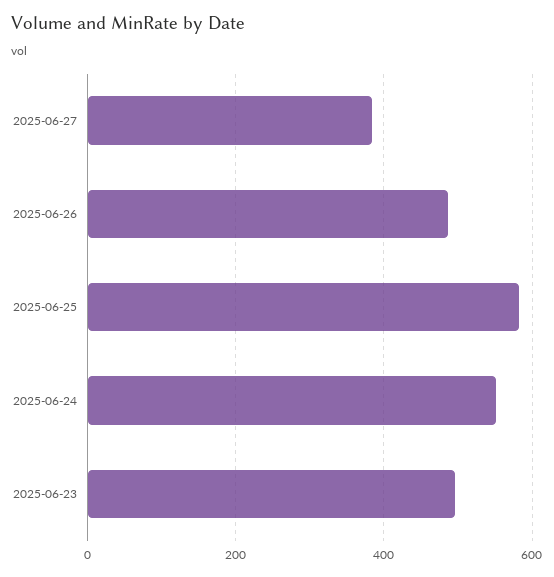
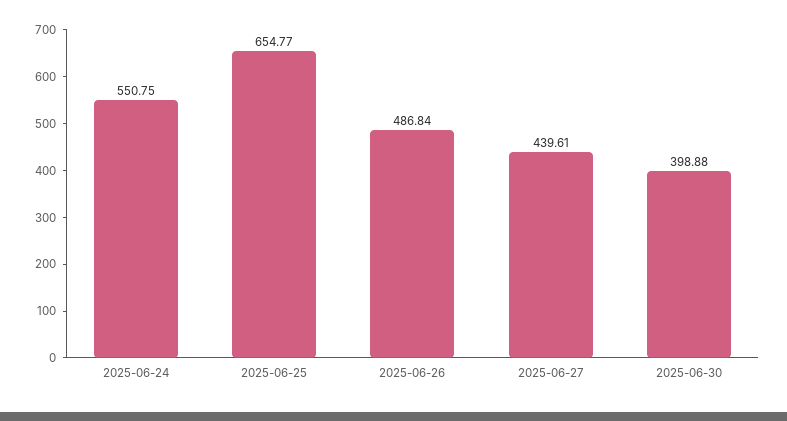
2025-06-27: 380 -> 439.61
2025-06-25: 580 -> 654.77
2025-06-23: 500 -> none
2025-06-30: none -> 398.88

